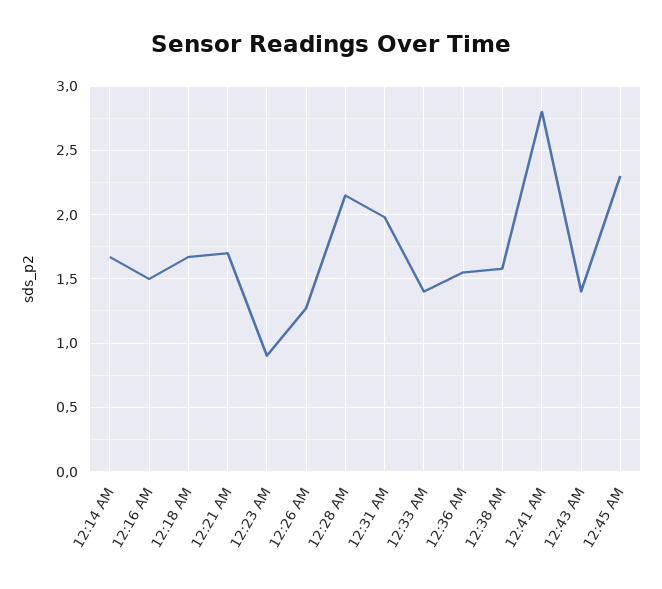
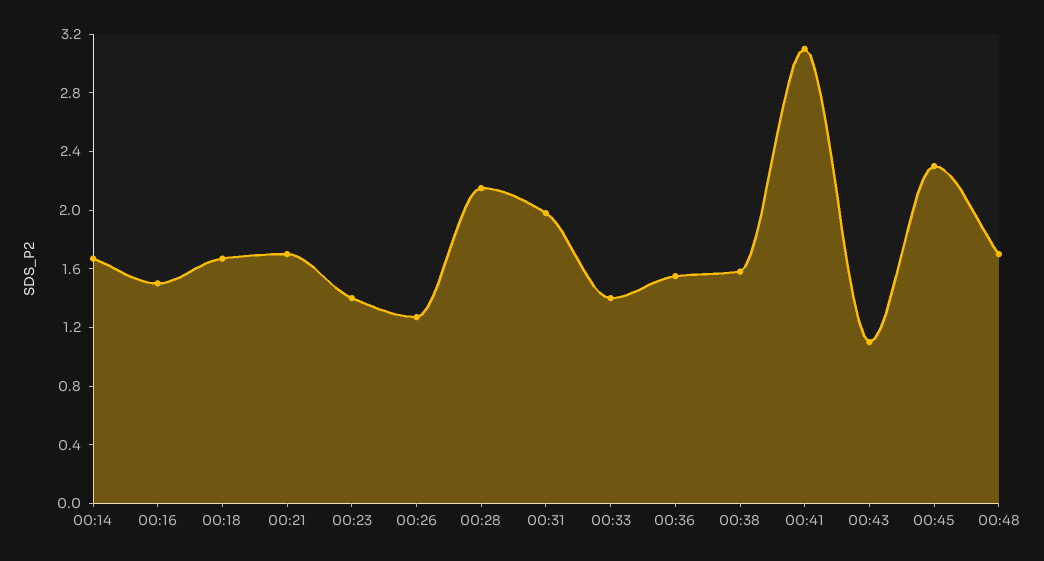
12:23 AM: 0.9 -> 1.4
12:41 AM: 2.8 -> 3.1
12:43 AM: 1.4 -> 1.1
00:48: none -> 1.7

